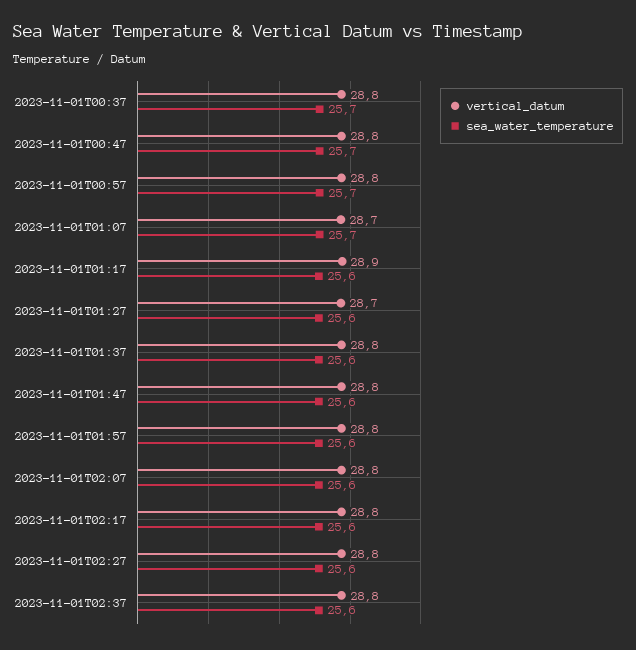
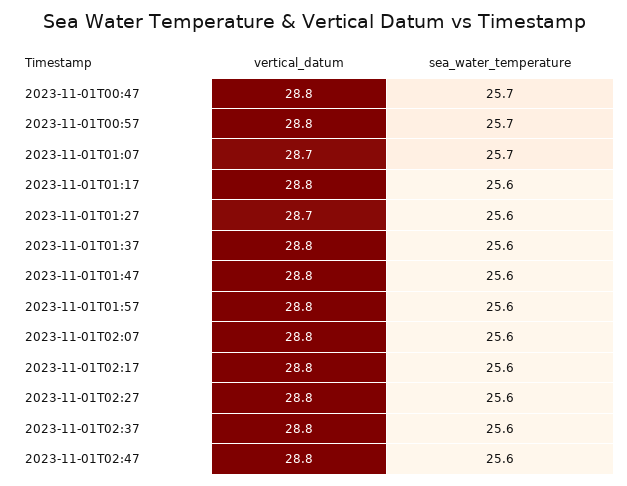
vertical_datum, 2023-11-01T00:37: 28.8 -> none
sea_water_temperature, 2023-11-01T00:37: 25.7 -> none
vertical_datum, 2023-11-01T01:17: 28.9 -> 28.8
vertical_datum, 2023-11-01T02:47: none -> 28.8
sea_water_temperature, 2023-11-01T02:47: none -> 25.6

